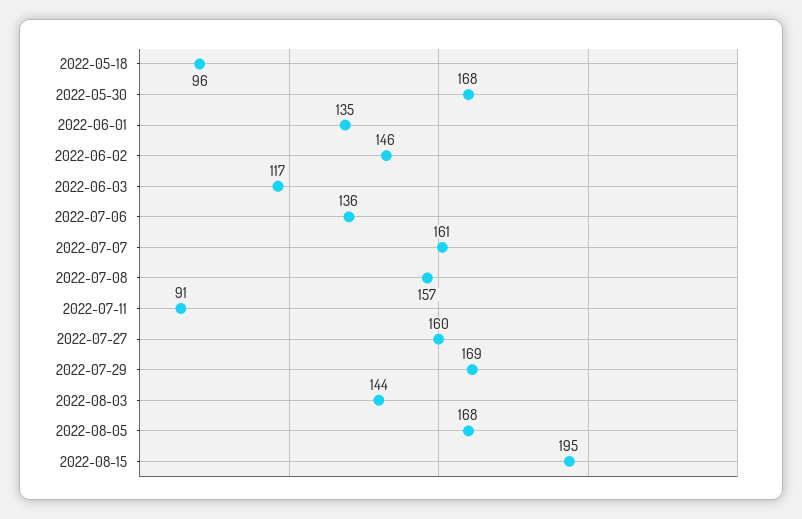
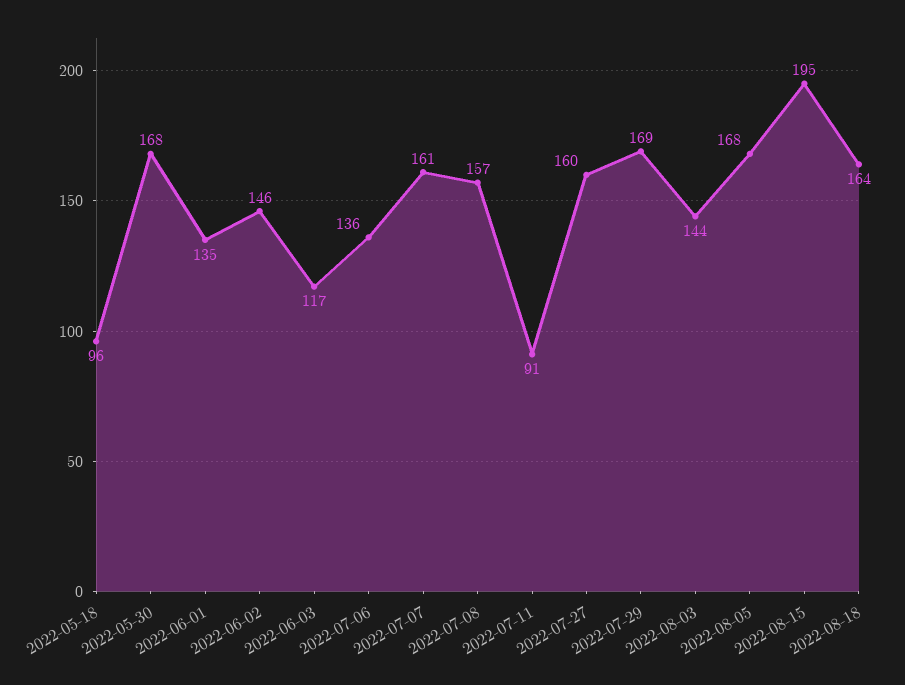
2022-08-18: none -> 164

